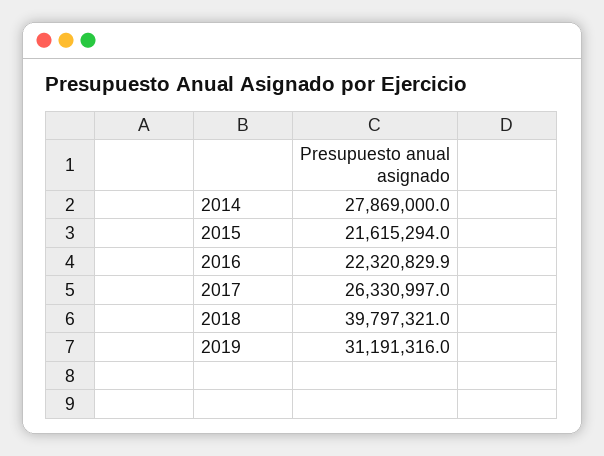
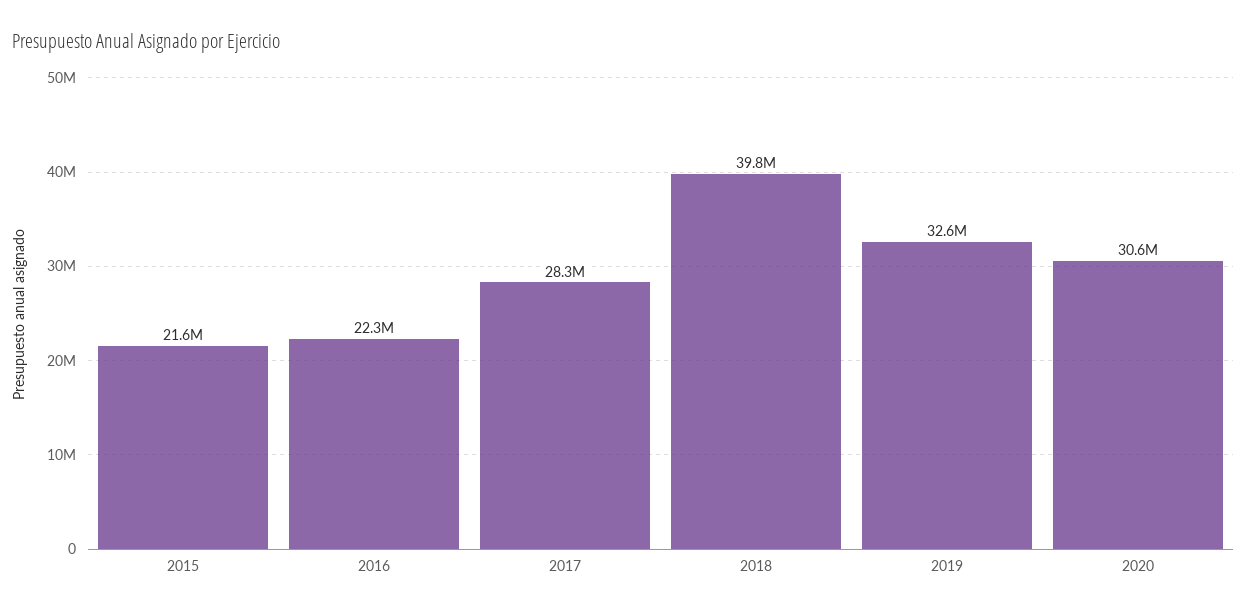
2014: 27869000 -> none
2017: 26330997 -> 28300000
2019: 31191316 -> 32600000
2020: none -> 30600000

